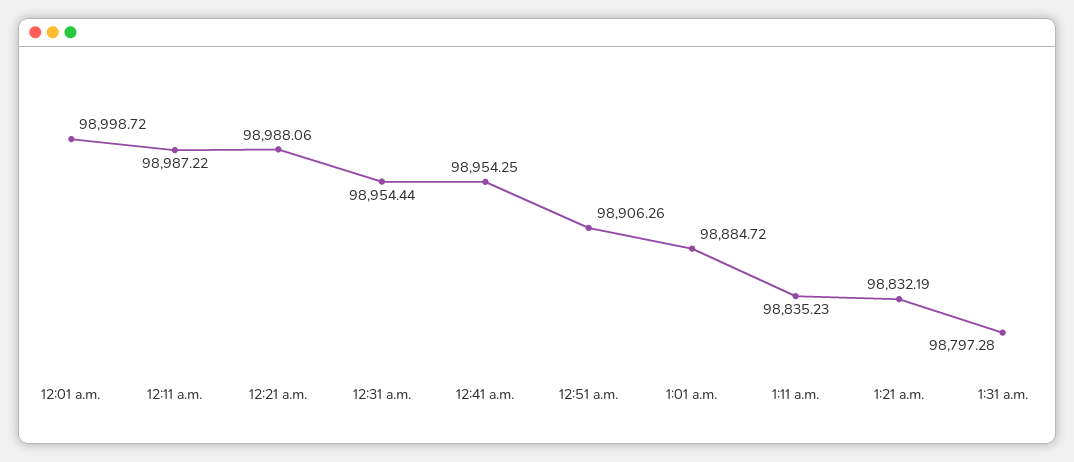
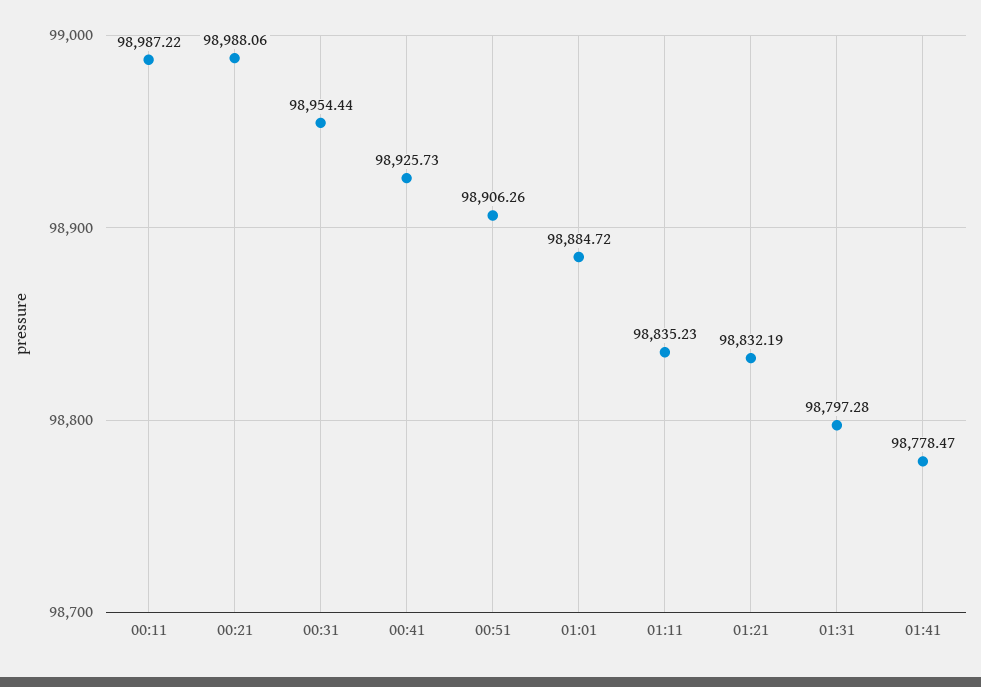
12:01 a.m.: 98998.72 -> none
12:41 a.m.: 98954.25 -> 98925.73
01:41: none -> 98778.47

